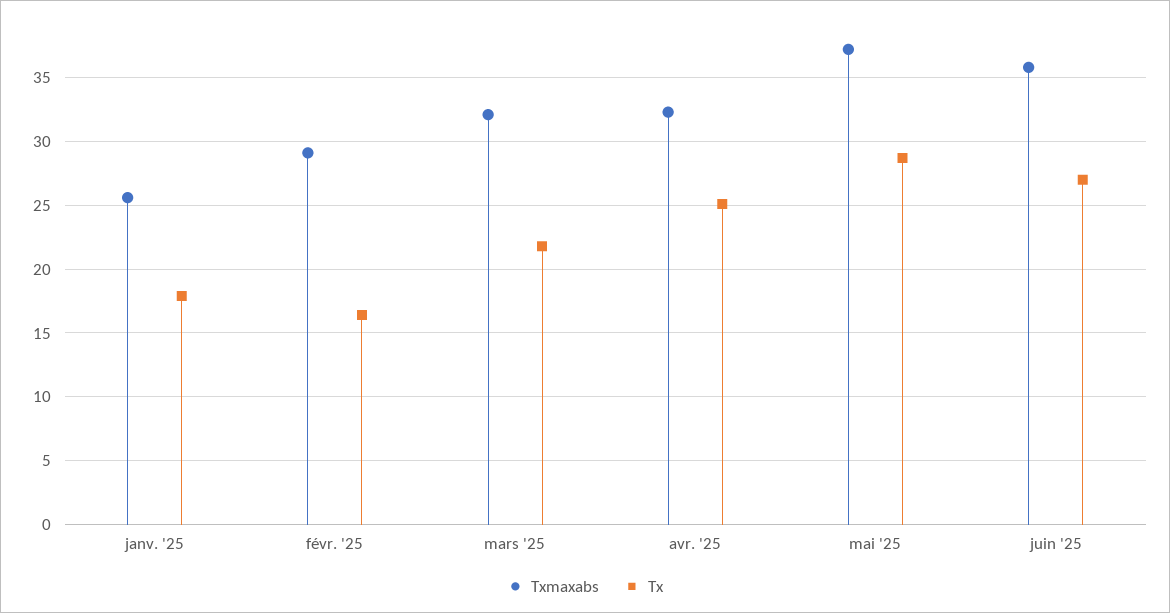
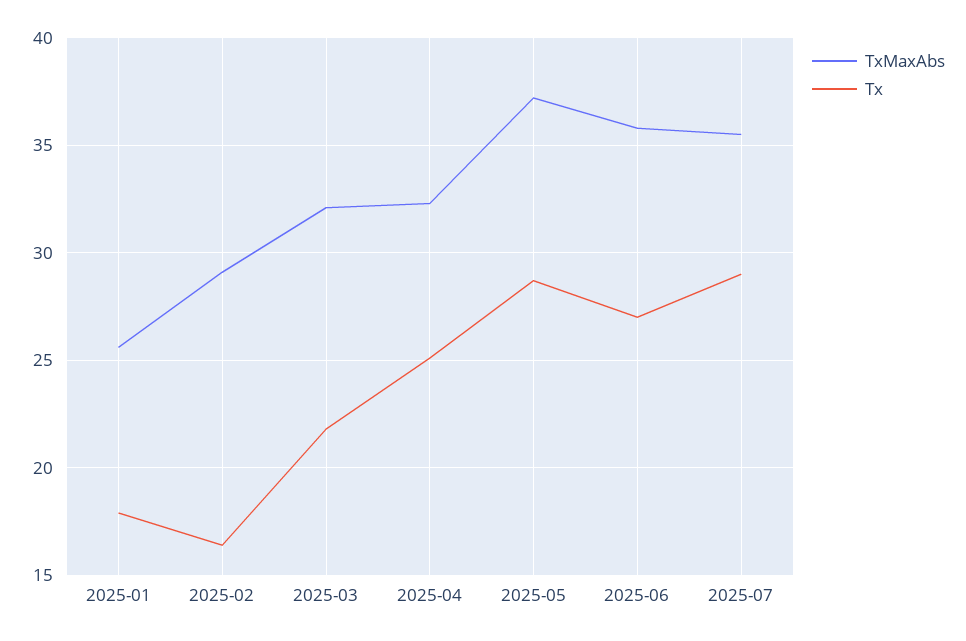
Txmaxabs, 2025-07: none -> 35.5
Tx, 2025-07: none -> 29

